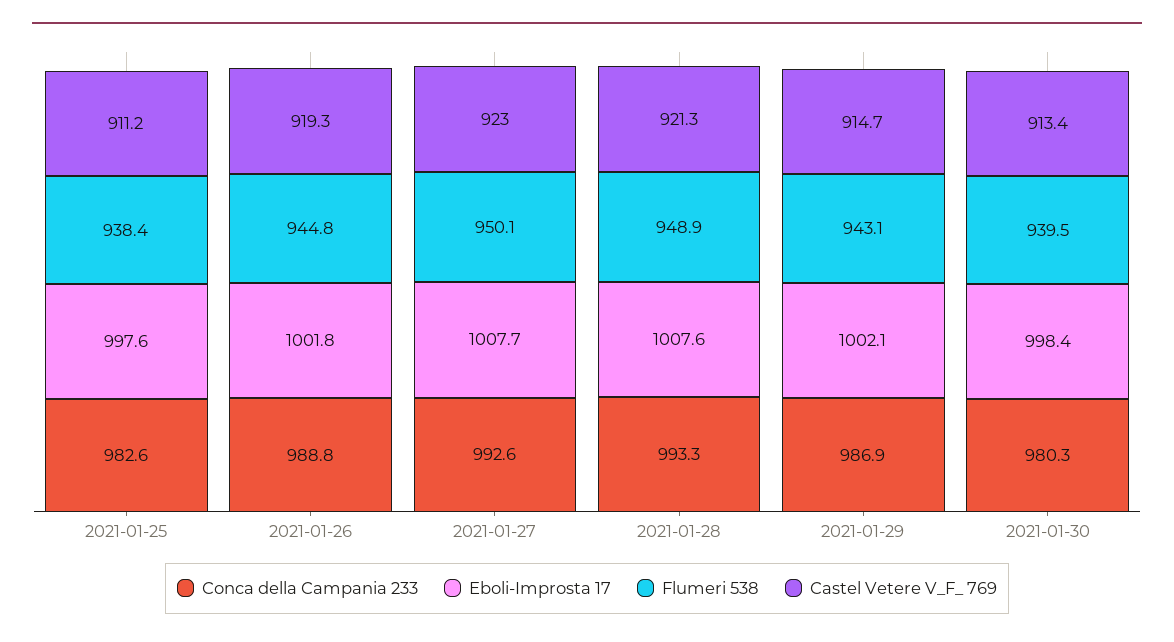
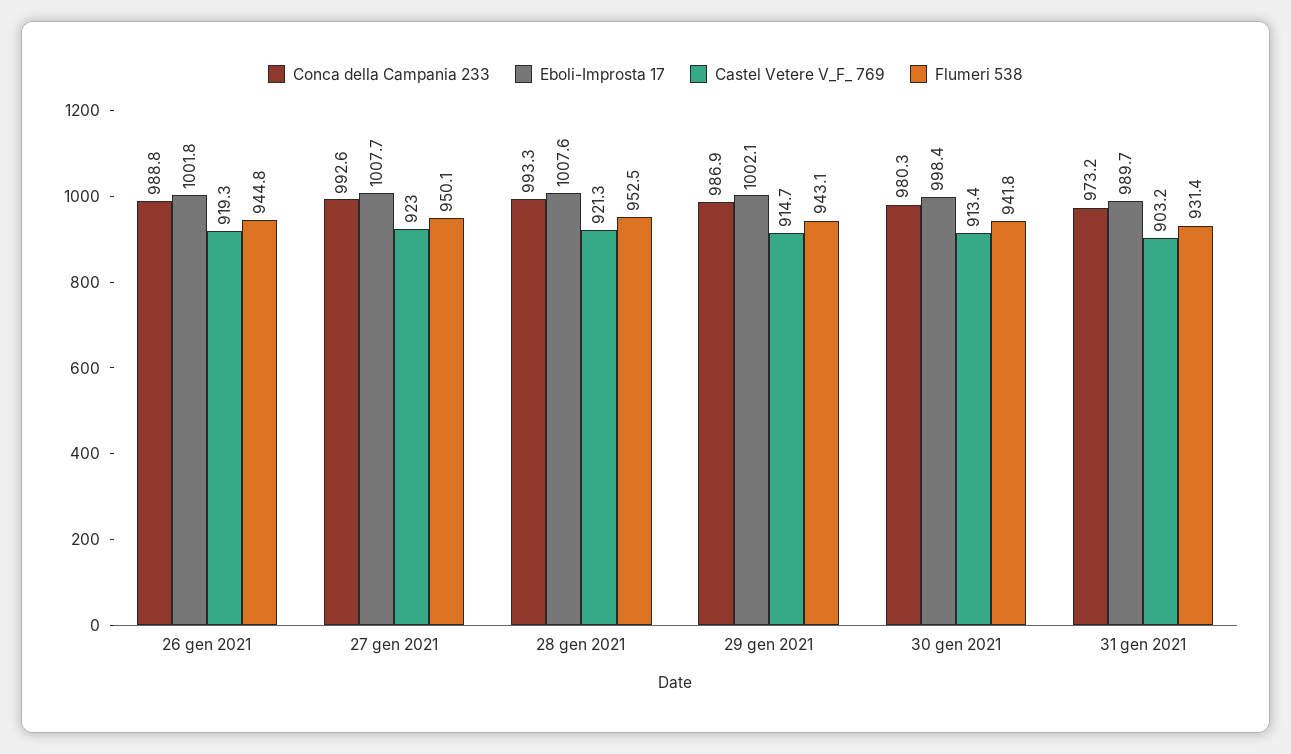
Conca della Campania 233, 2021-01-25: 982.6 -> none
Eboli-Improsta 17, 2021-01-25: 997.6 -> none
Flumeri 538, 2021-01-25: 938.4 -> none
Castel Vetere V_F_ 769, 2021-01-25: 911.2 -> none
Flumeri 538, 2021-01-28: 948.9 -> 952.5
Flumeri 538, 2021-01-30: 939.5 -> 941.8
Conca della Campania 233, 31 gen 2021: none -> 973.2
Eboli-Improsta 17, 31 gen 2021: none -> 989.7
Castel Vetere V_F_ 769, 31 gen 2021: none -> 903.2
Flumeri 538, 31 gen 2021: none -> 931.4

